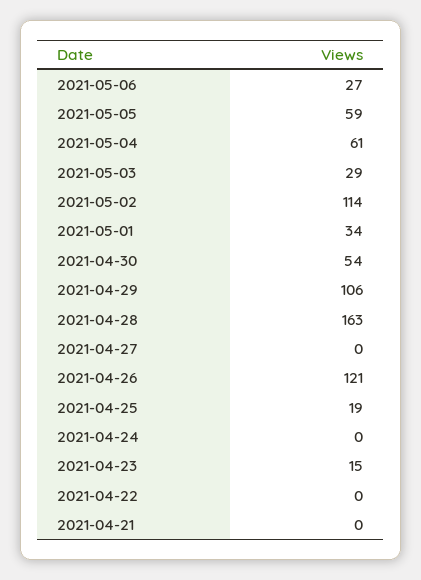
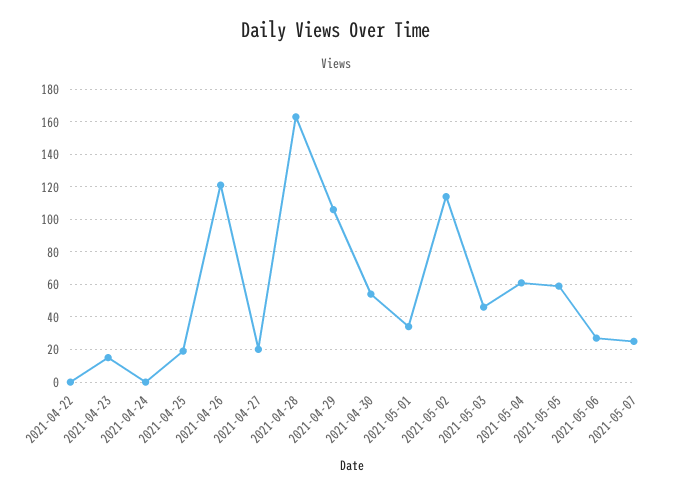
2021-05-03: 29 -> 45
2021-04-27: 0 -> 20
2021-04-21: 0 -> none
2021-05-07: none -> 25

